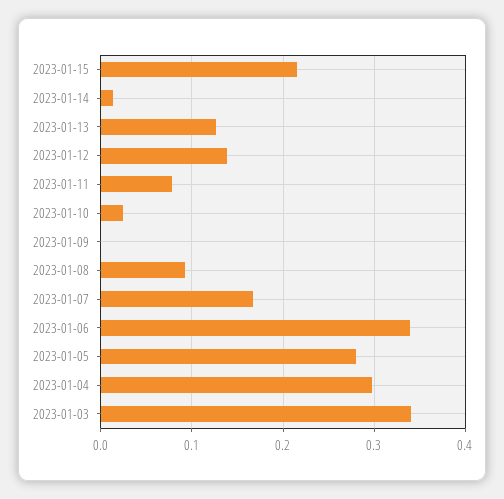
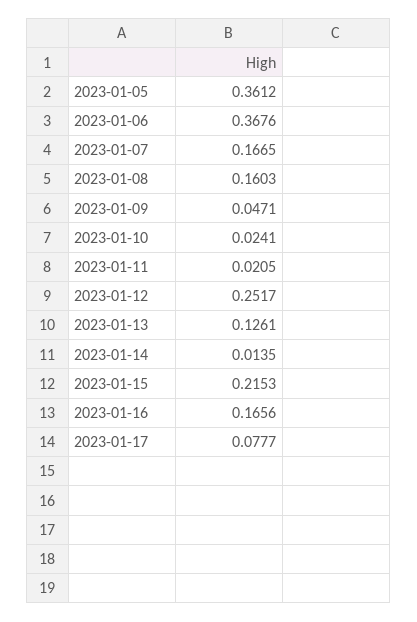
2023-01-12: 0.14 -> 0.2517
2023-01-11: 0.08 -> 0.0205
2023-01-09: 0 -> 0.0471
2023-01-08: 0.09 -> 0.1603
2023-01-06: 0.34 -> 0.3676
2023-01-05: 0.28 -> 0.3612
2023-01-04: 0.3 -> none
2023-01-03: 0.34 -> none
2023-01-16: none -> 0.1656
2023-01-17: none -> 0.0777

